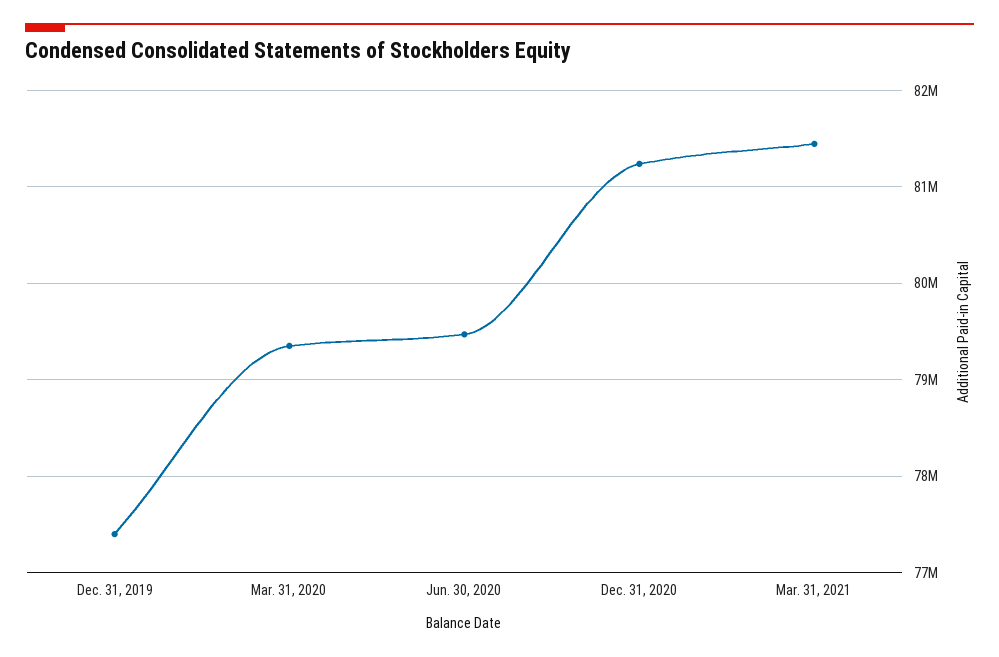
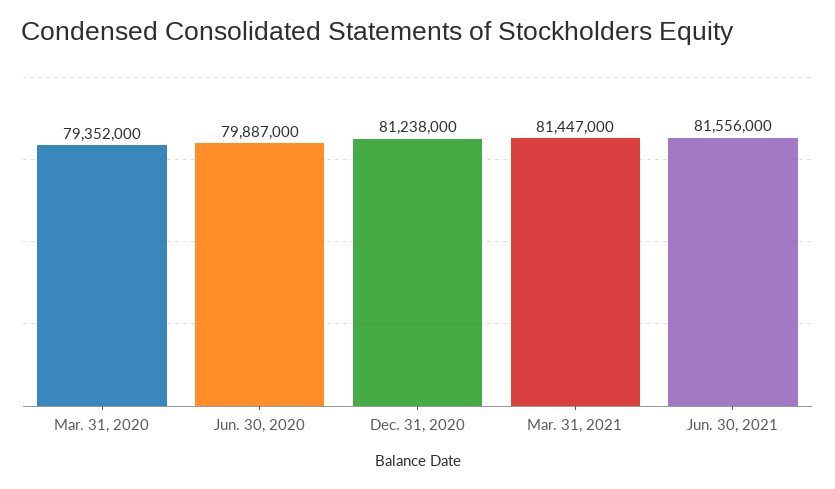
Dec. 31, 2019: 77400000 -> none
Jun. 30, 2020: 79500000 -> 79887000
Jun. 30, 2021: none -> 81556000

